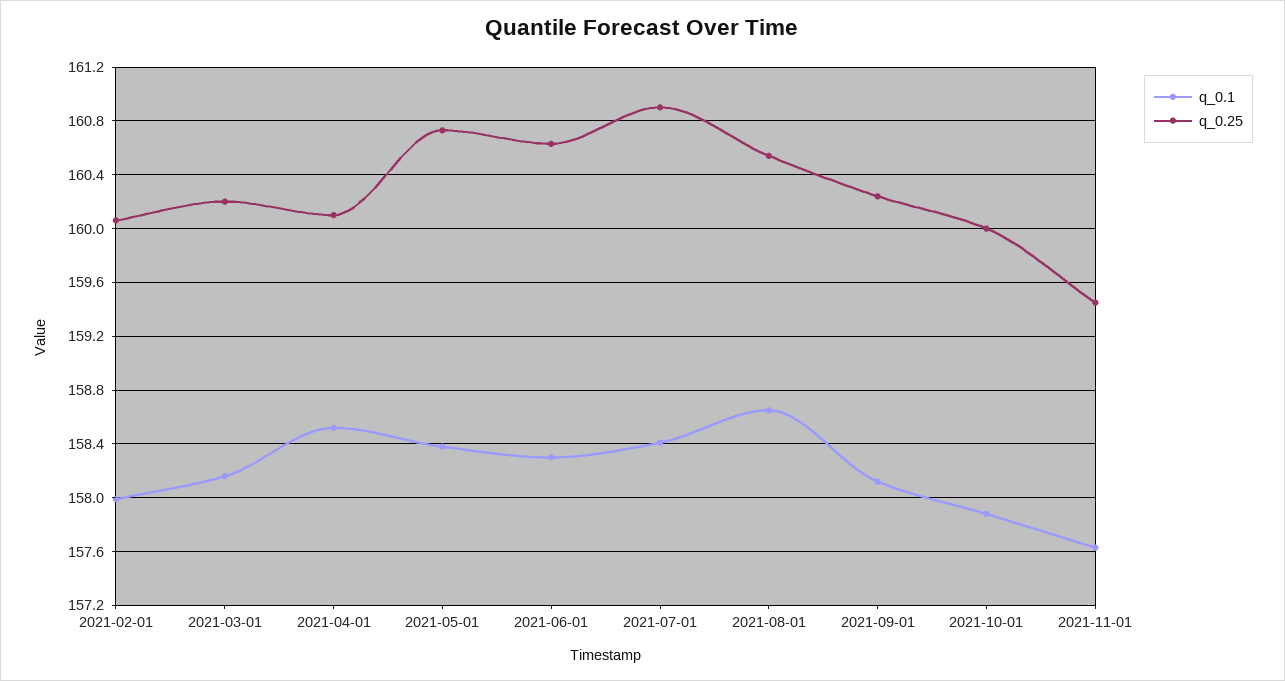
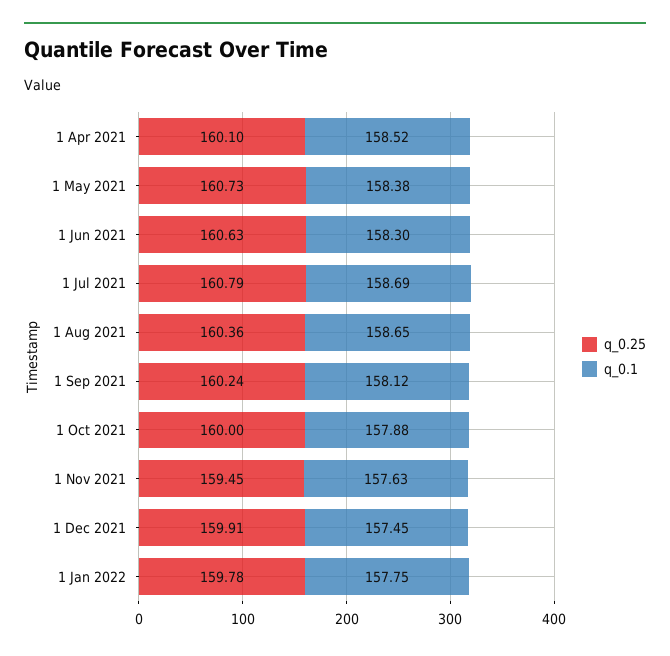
q_0.1, 2021-02-01: 158 -> none
q_0.25, 2021-02-01: 160.05 -> none
q_0.1, 2021-03-01: 158.15 -> none
q_0.25, 2021-03-01: 160.2 -> none
q_0.1, 2021-07-01: 158.4 -> 158.69
q_0.25, 2021-07-01: 160.9 -> 160.79
q_0.25, 2021-08-01: 160.55 -> 160.36
q_0.25, 1 Dec 2021: none -> 159.91
q_0.1, 1 Dec 2021: none -> 157.45
q_0.25, 1 Jan 2022: none -> 159.78
q_0.1, 1 Jan 2022: none -> 157.75

